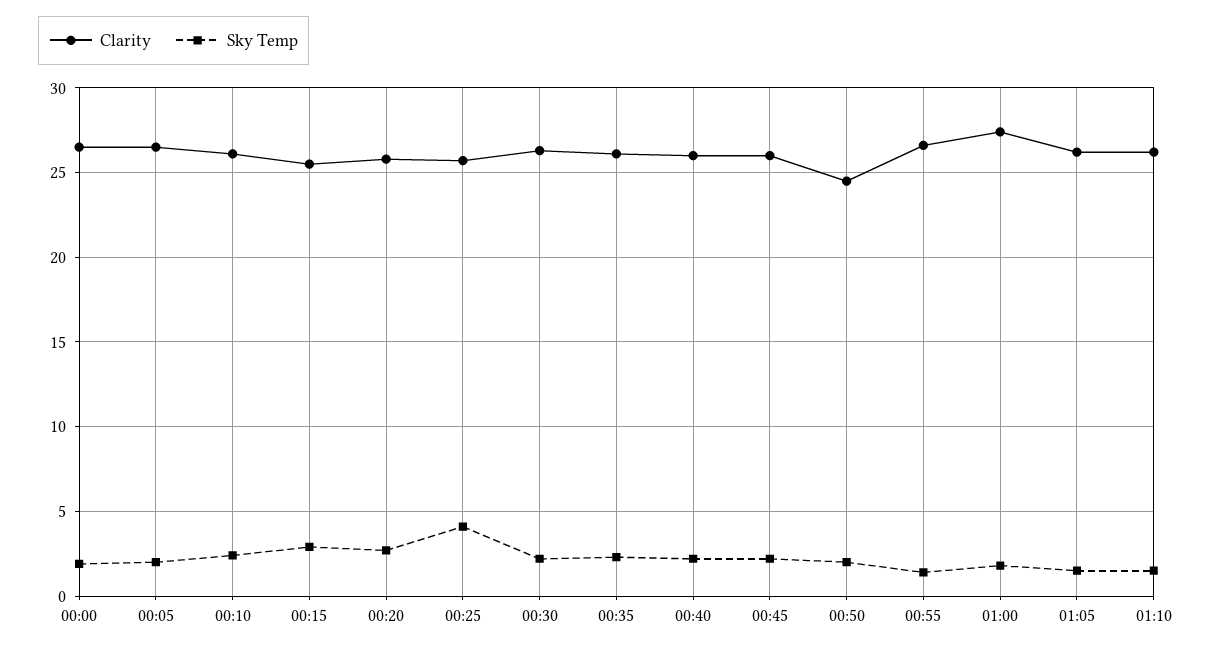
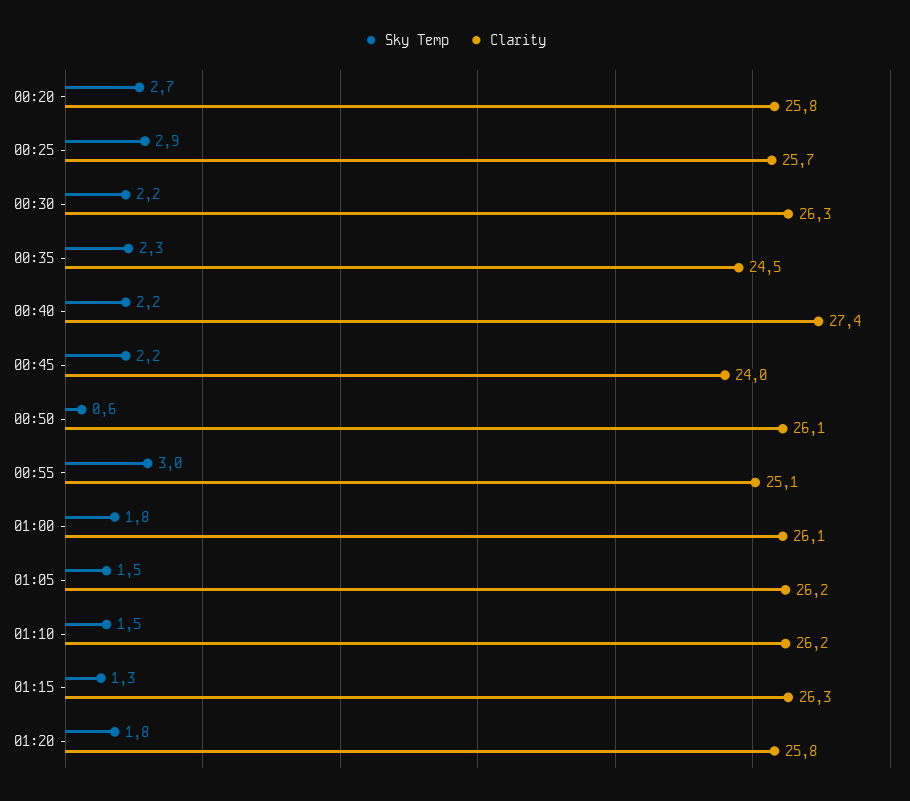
Clarity, 00:00: 26.5 -> none
Sky Temp, 00:00: 2 -> none
Clarity, 00:05: 26.5 -> none
Sky Temp, 00:05: 2 -> none
Clarity, 00:10: 26 -> none
Sky Temp, 00:10: 2.5 -> none
Clarity, 00:15: 25.5 -> none
Sky Temp, 00:15: 3 -> none
Sky Temp, 00:25: 4 -> 2.9
Clarity, 00:35: 26 -> 24.5
Clarity, 00:40: 26 -> 27.4
Clarity, 00:45: 26 -> 24
Clarity, 00:50: 24.5 -> 26.1
Sky Temp, 00:50: 2 -> 0.6
Clarity, 00:55: 26.5 -> 25.1
Sky Temp, 00:55: 1.5 -> 3
Clarity, 01:00: 27.5 -> 26.1
Sky Temp, 01:15: none -> 1.3
Clarity, 01:15: none -> 26.3
Sky Temp, 01:20: none -> 1.8
Clarity, 01:20: none -> 25.8

